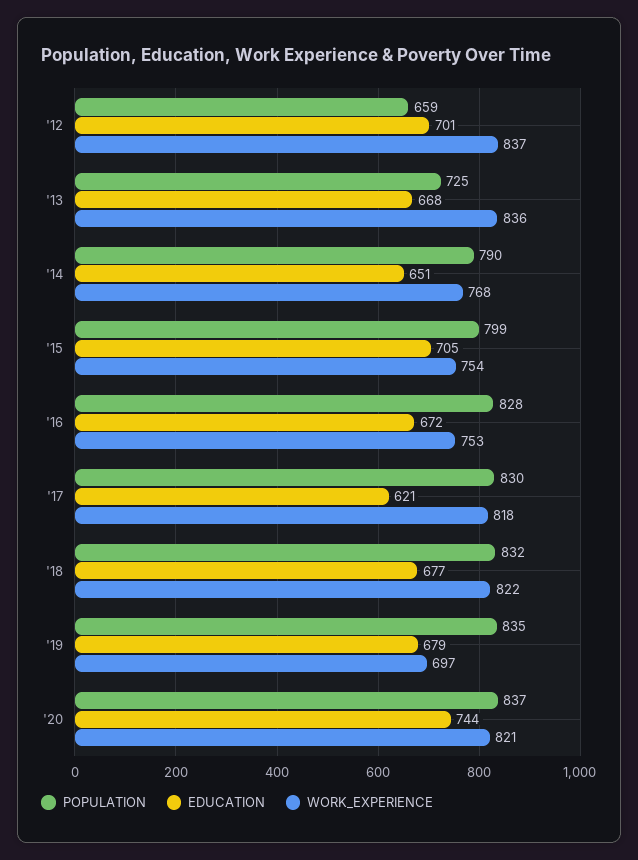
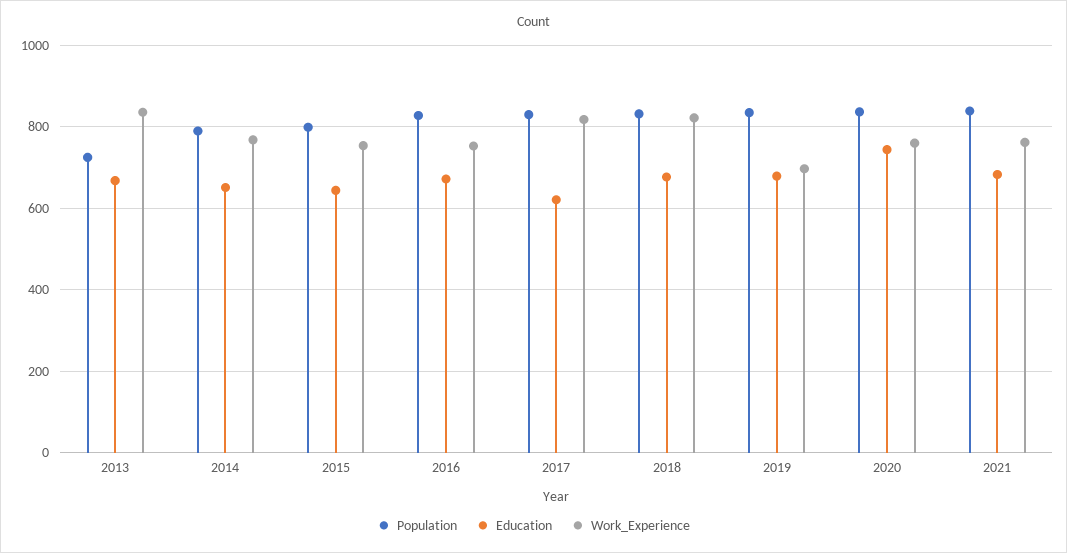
POPULATION, '12: 659 -> none
EDUCATION, '12: 701 -> none
WORK_EXPERIENCE, '12: 837 -> none
EDUCATION, '15: 705 -> 640
WORK_EXPERIENCE, '20: 821 -> 760
POPULATION, 2021: none -> 840
EDUCATION, 2021: none -> 680
WORK_EXPERIENCE, 2021: none -> 760

